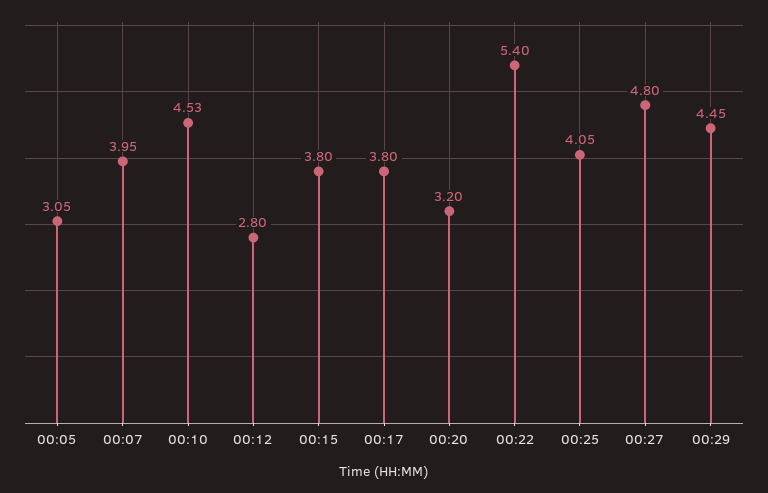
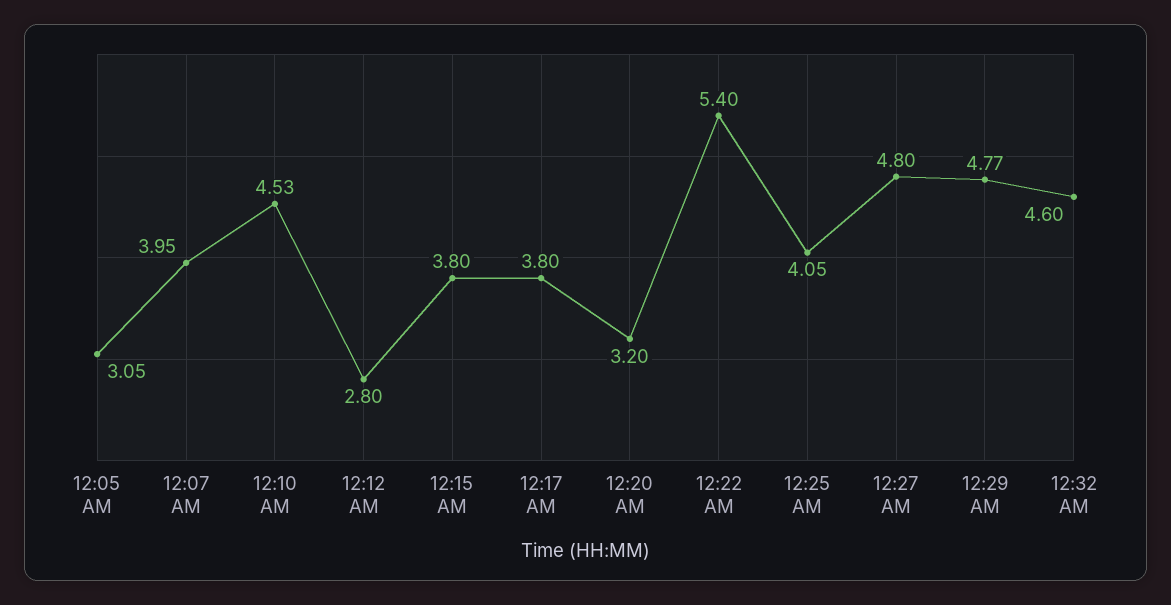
00:29: 4.45 -> 4.77
12:32 AM: none -> 4.6

